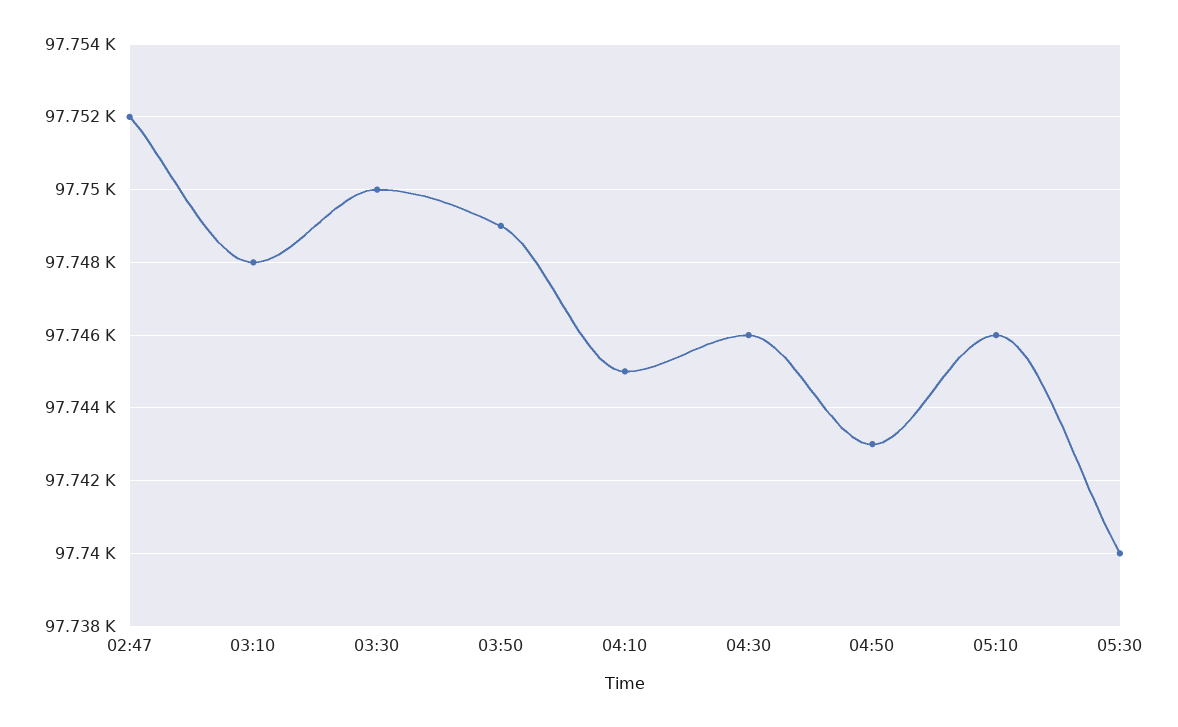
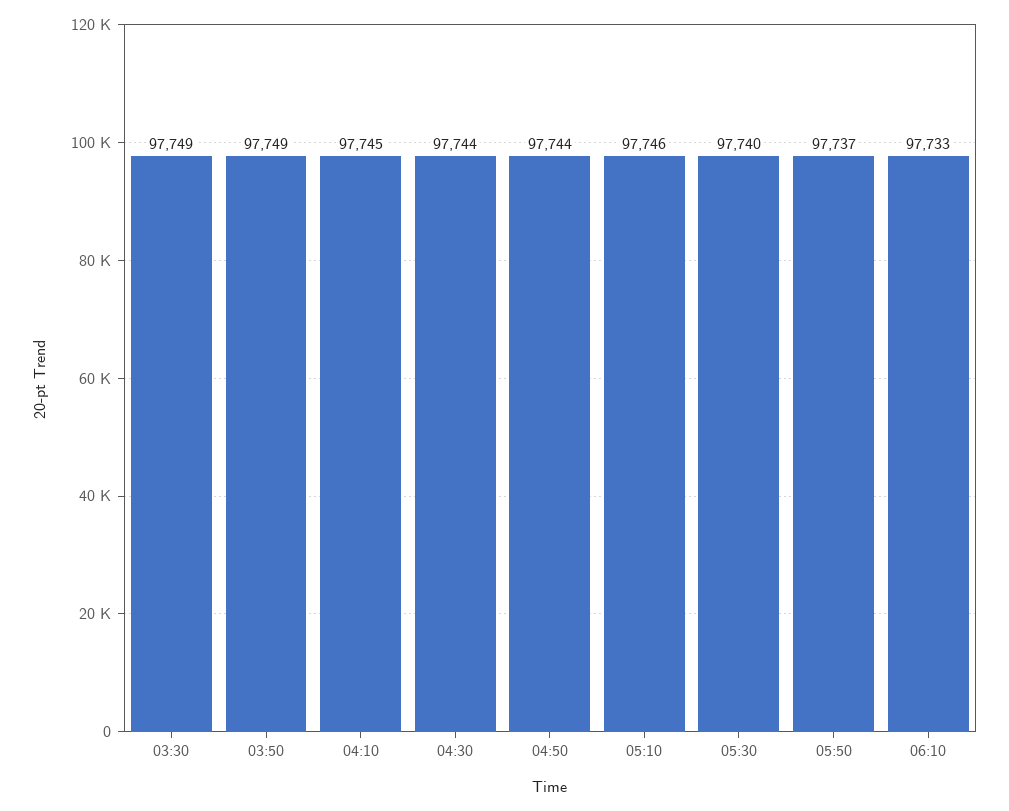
02:47: 97752 -> none
03:10: 97748 -> none
03:30: 97750 -> 97749
04:30: 97746 -> 97744
04:50: 97743 -> 97744
05:50: none -> 97737
06:10: none -> 97733

